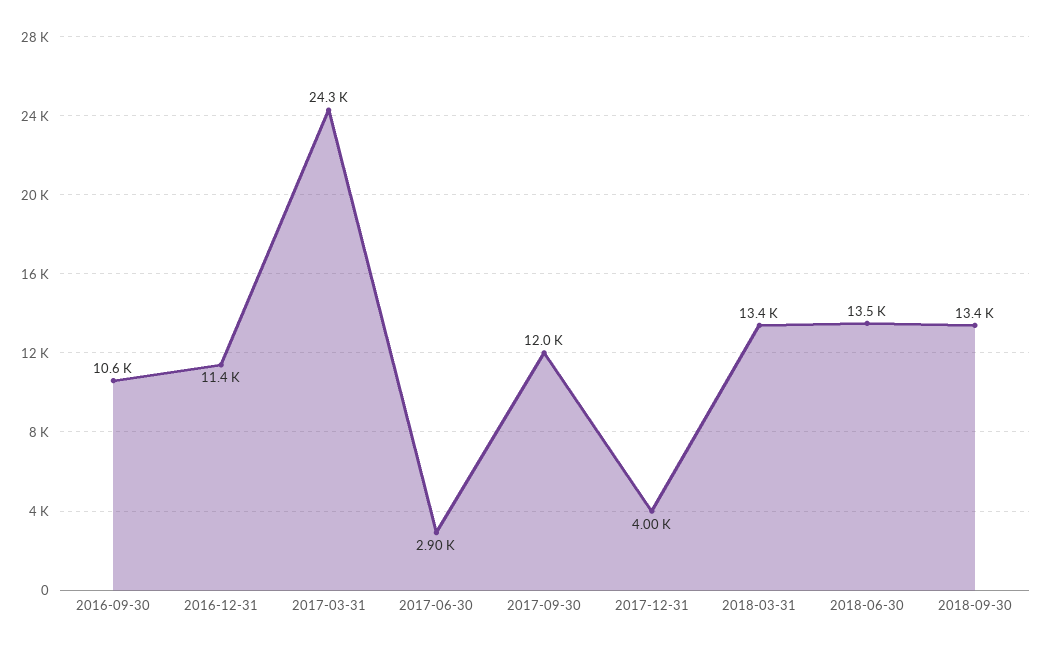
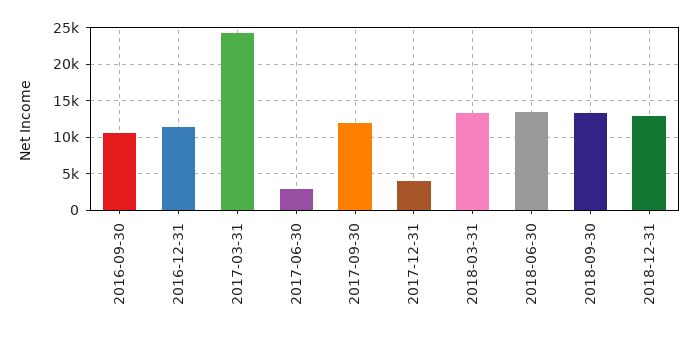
2018-12-31: none -> 13000

